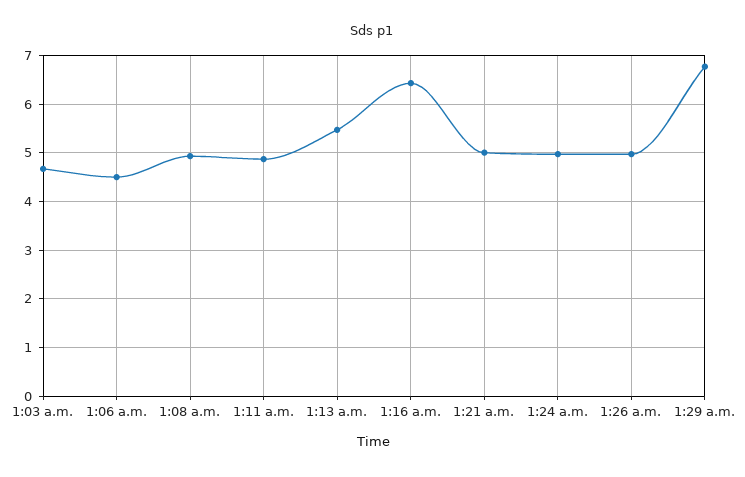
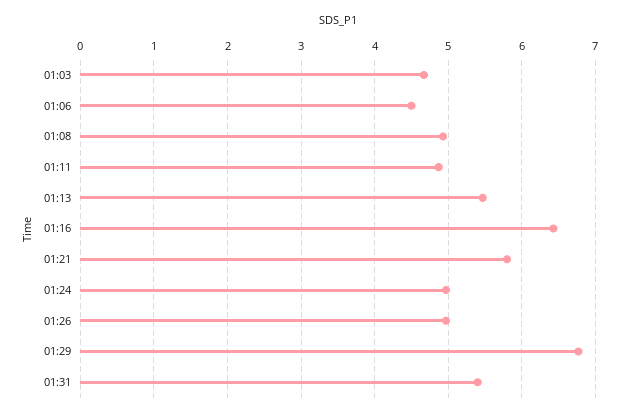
1:21 a.m.: 5 -> 5.8
01:31: none -> 5.4

